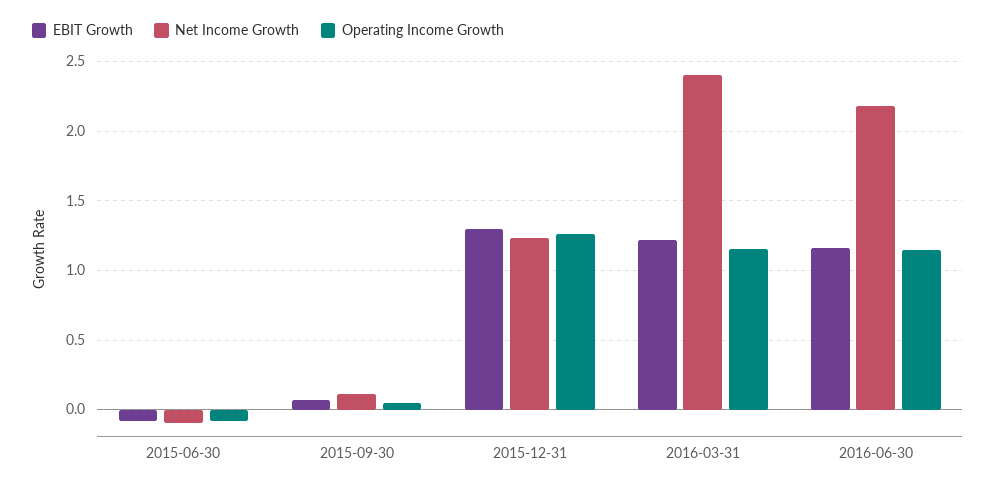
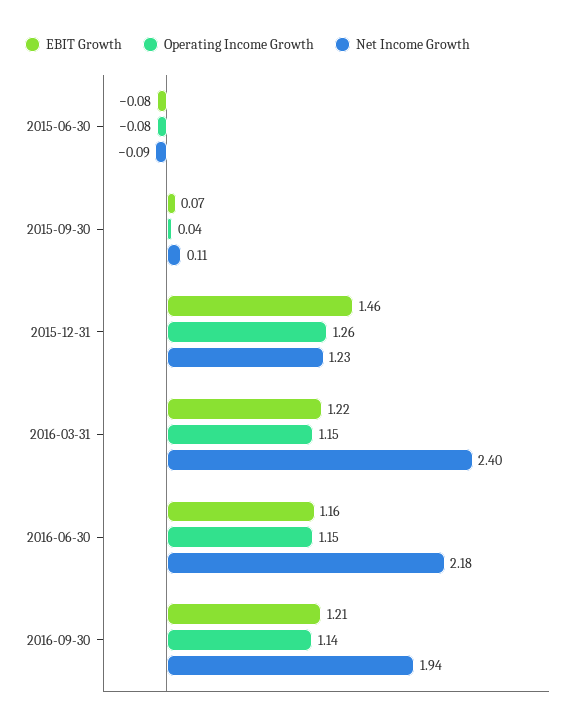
EBIT Growth, 2015-12-31: 1.3 -> 1.46
EBIT Growth, 2016-09-30: none -> 1.21
Operating Income Growth, 2016-09-30: none -> 1.14
Net Income Growth, 2016-09-30: none -> 1.94

